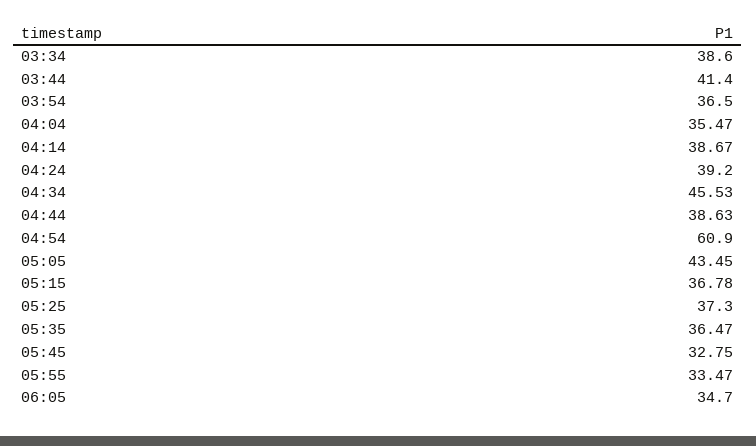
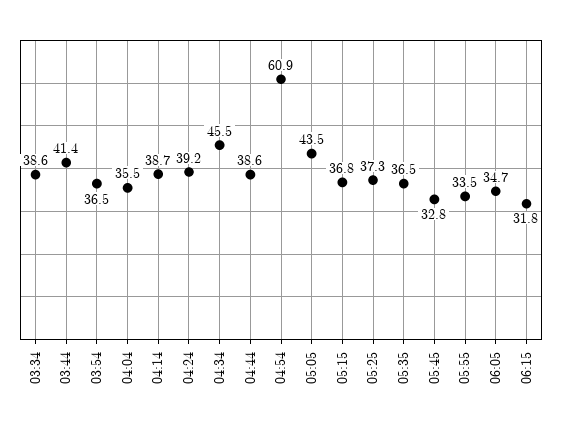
06:15: none -> 31.8

